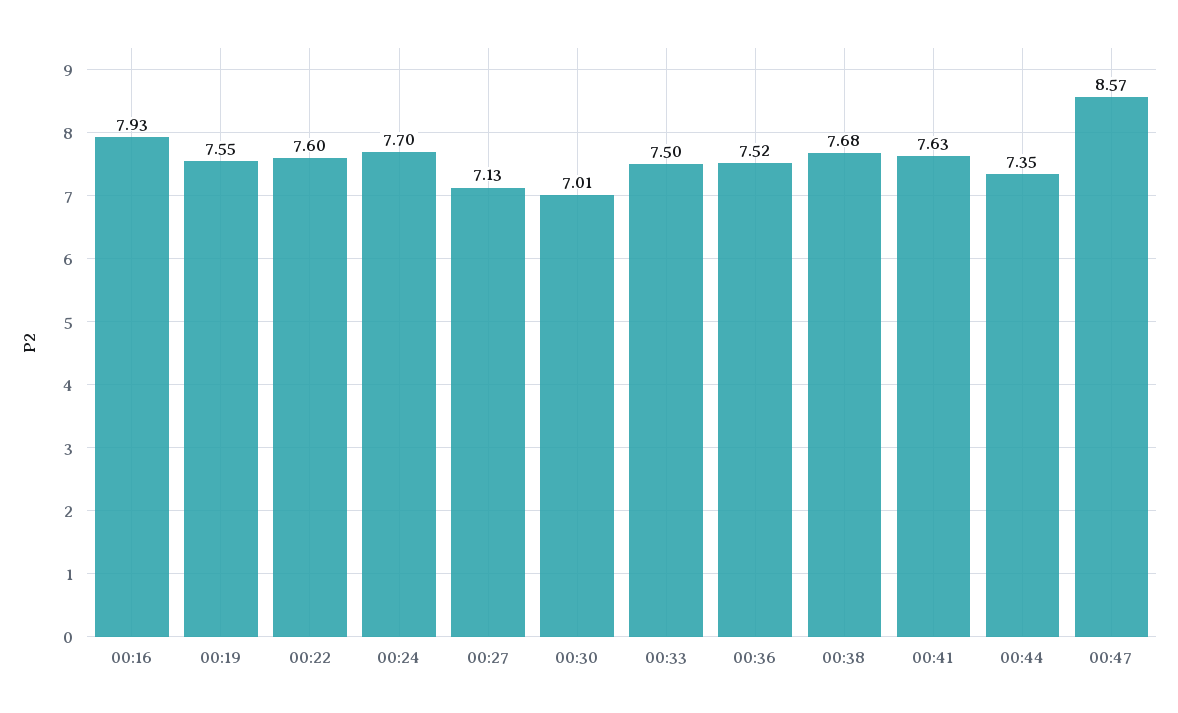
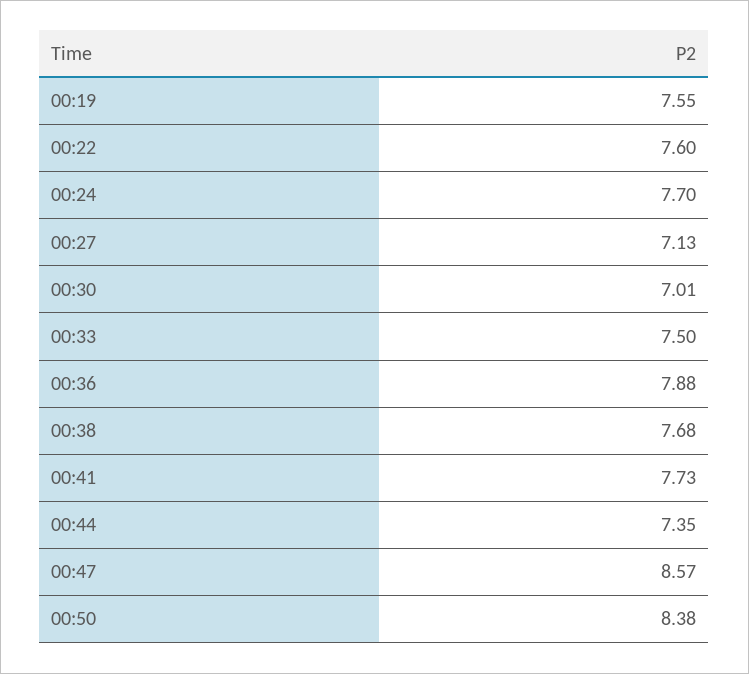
00:16: 7.93 -> none
00:36: 7.52 -> 7.88
00:41: 7.63 -> 7.73
00:50: none -> 8.38

